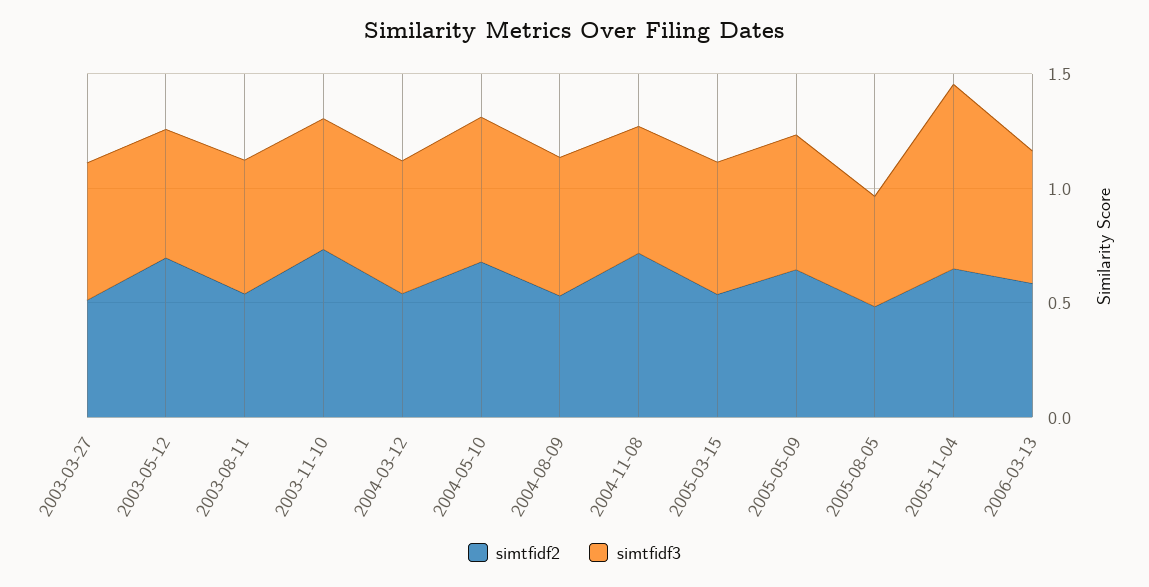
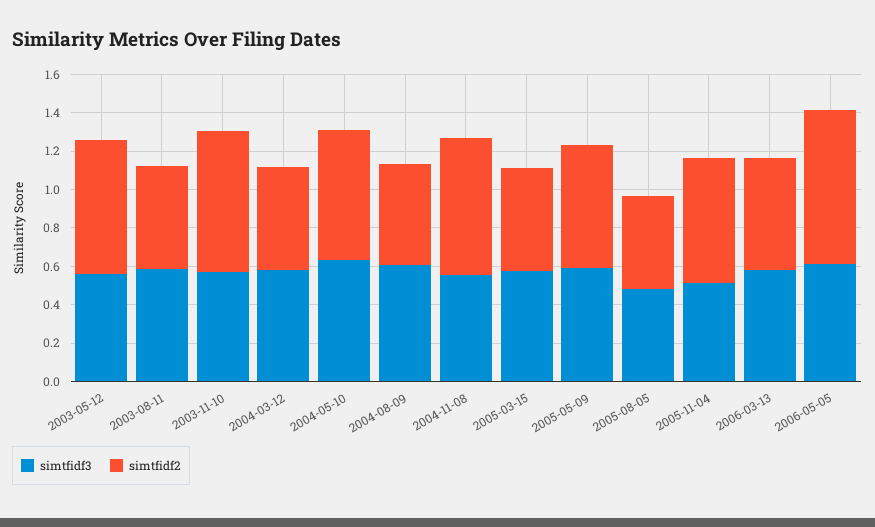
simtfidf2, 2003-03-27: 0.5 -> none
simtfidf3, 2003-03-27: 0.6 -> none
simtfidf3, 2005-11-04: 0.8 -> 0.5
simtfidf3, 2006-05-05: none -> 0.6
simtfidf2, 2006-05-05: none -> 0.8

